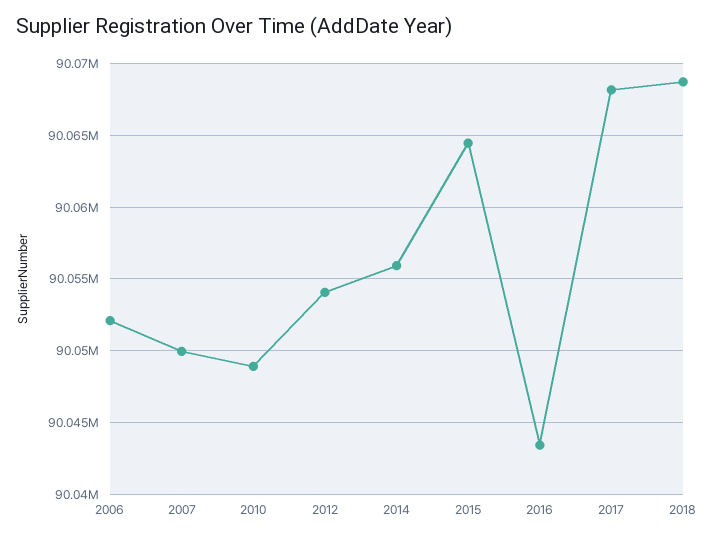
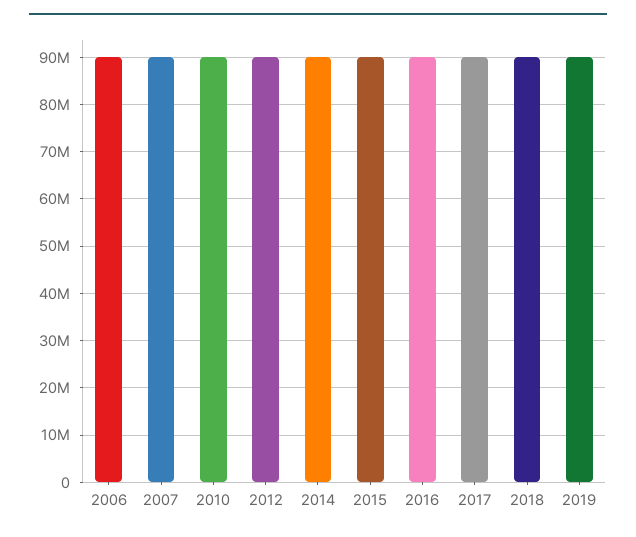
2019: none -> 90000000

